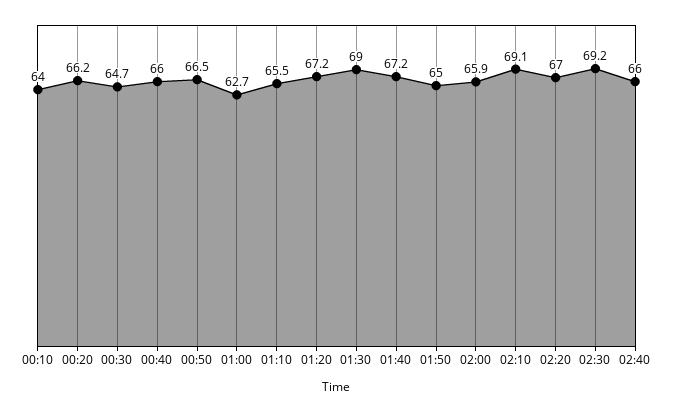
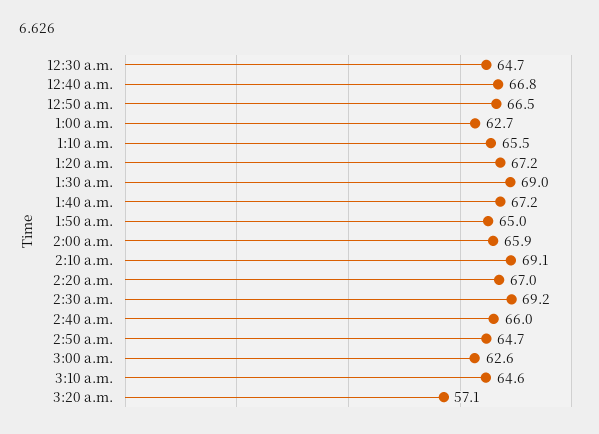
00:10: 64 -> none
00:20: 66.2 -> none
00:40: 66 -> 66.8
2:50 a.m.: none -> 64.7
3:00 a.m.: none -> 62.6
3:10 a.m.: none -> 64.6
3:20 a.m.: none -> 57.1

